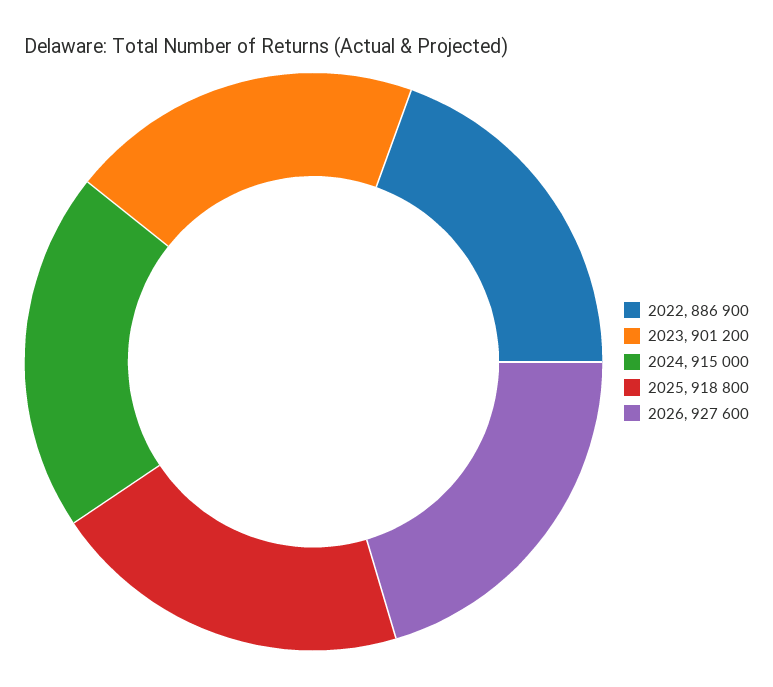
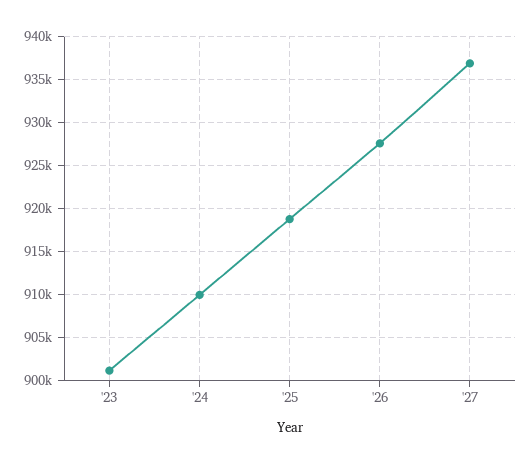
2022: 886900 -> none
2024: 915000 -> 910000
'27: none -> 937000

